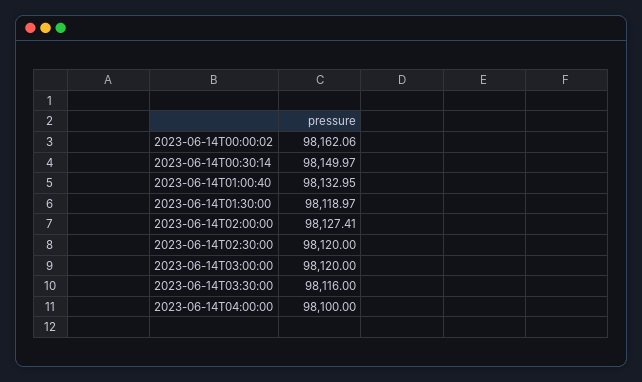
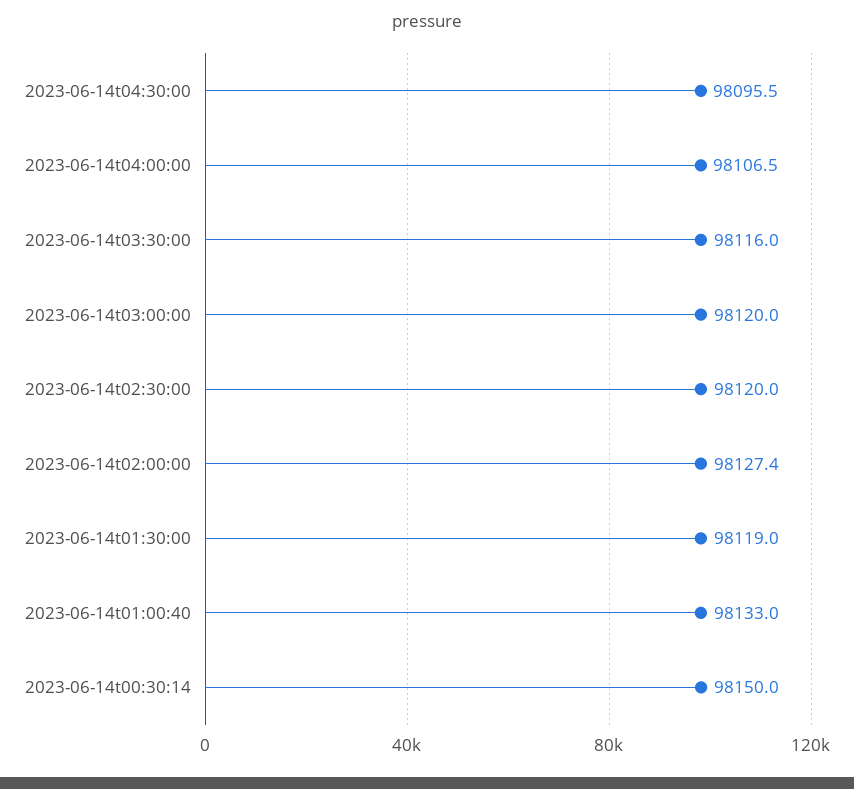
2023-06-14T00:00:02: 98162.06 -> none
2023-06-14T04:00:00: 98100 -> 98106.5
2023-06-14t04:30:00: none -> 98095.5

